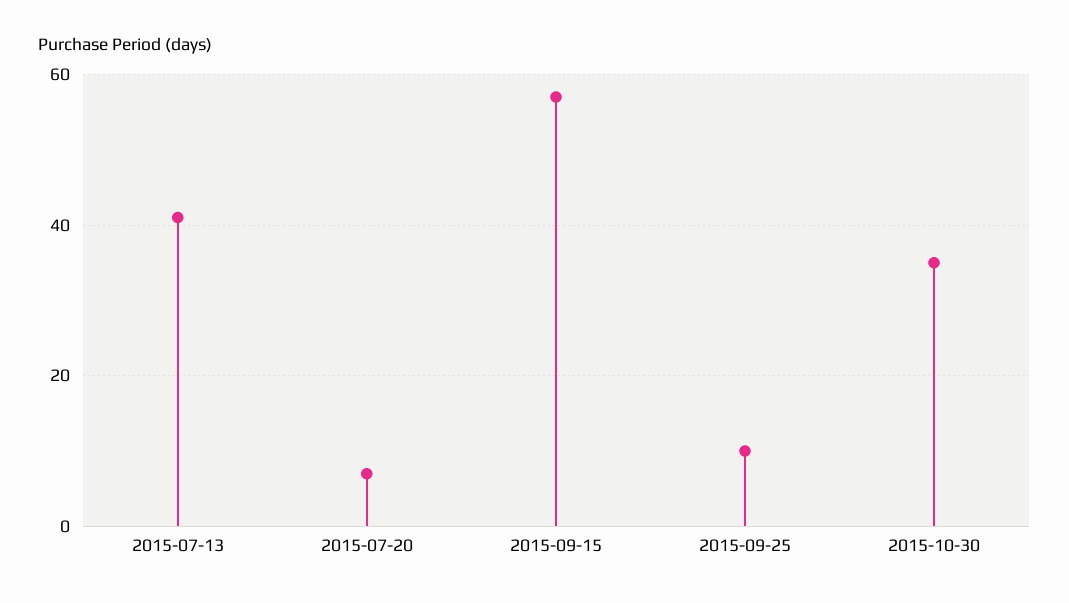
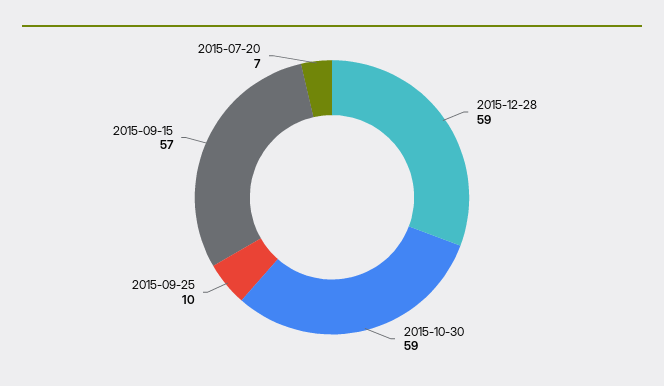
2015-07-13: 40 -> none
2015-10-30: 35 -> 59
2015-12-28: none -> 59

